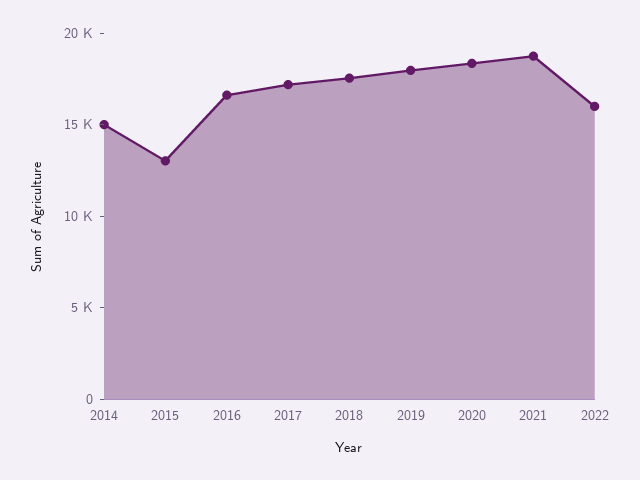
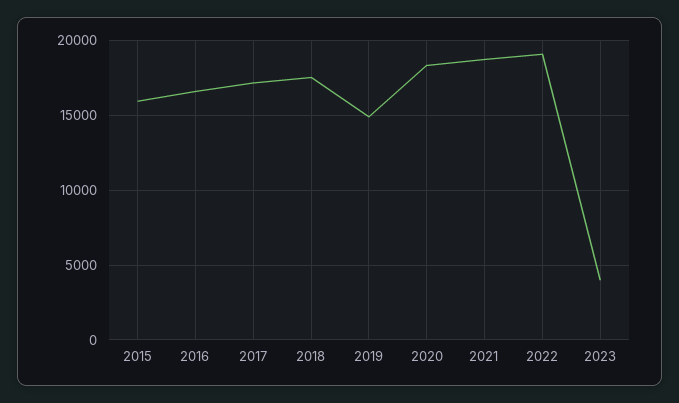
2014: 15000 -> none
2015: 13000 -> 16000
2019: 18000 -> 15000
2022: 16000 -> 19000
2023: none -> 4000

